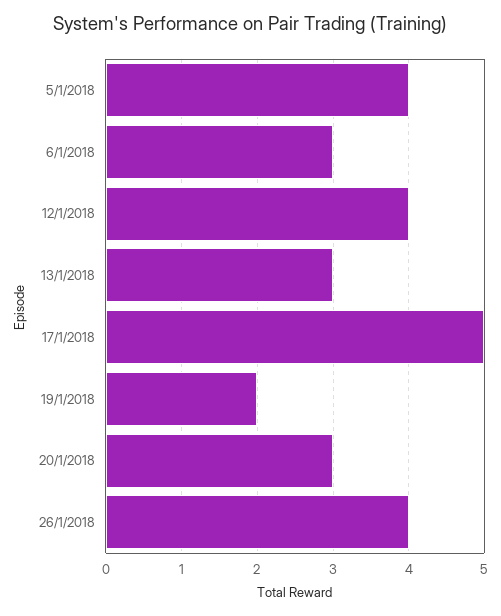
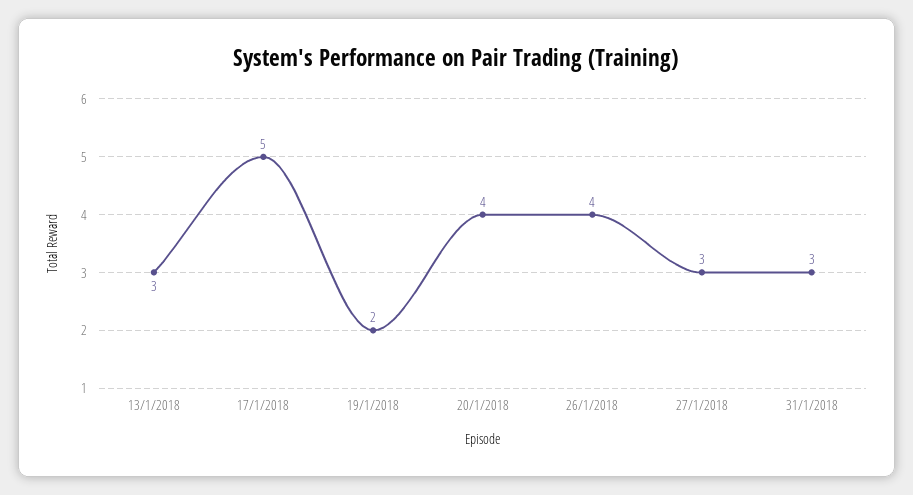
5/1/2018: 4 -> none
6/1/2018: 3 -> none
12/1/2018: 4 -> none
20/1/2018: 3 -> 4
27/1/2018: none -> 3
31/1/2018: none -> 3

